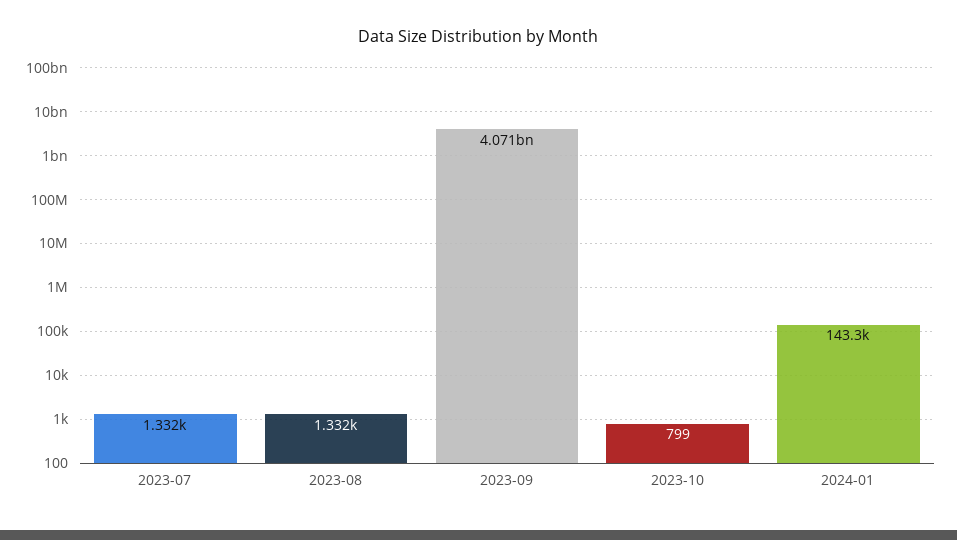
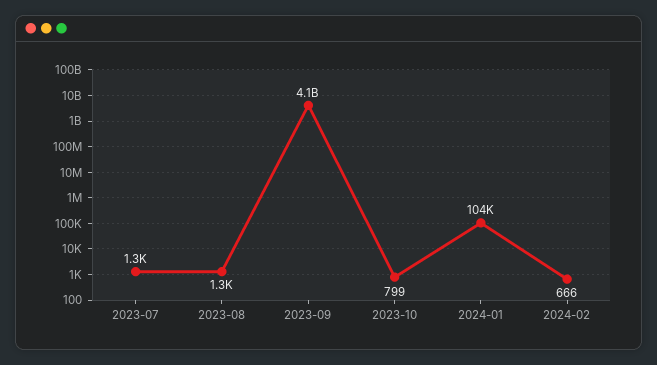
2024-01: 143300 -> 104000
2024-02: none -> 666

